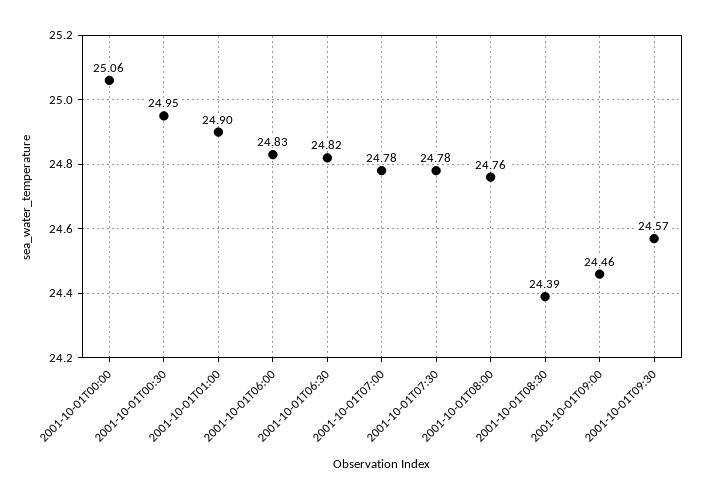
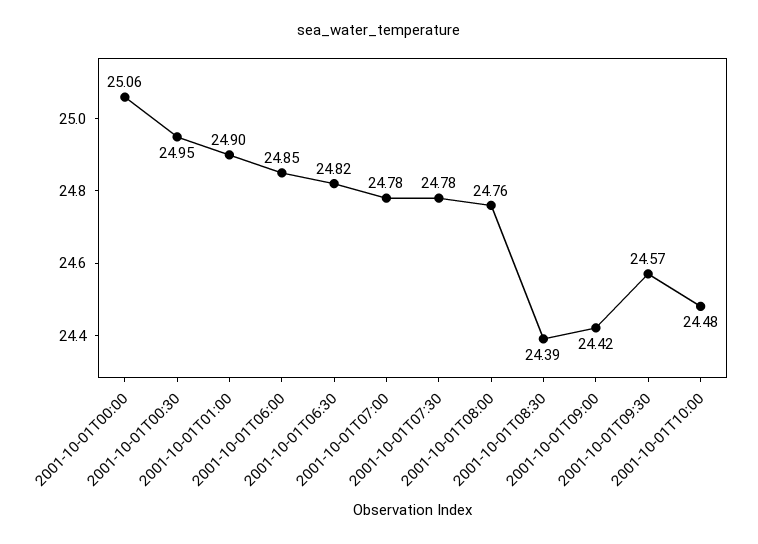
2001-10-01T06:00: 24.83 -> 24.85
2001-10-01T09:00: 24.46 -> 24.42
2001-10-01T10:00: none -> 24.48

